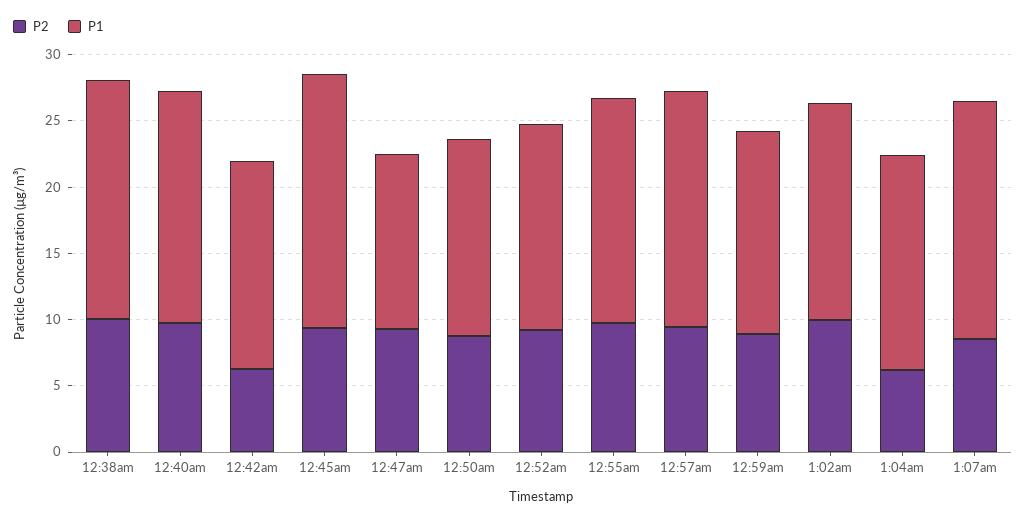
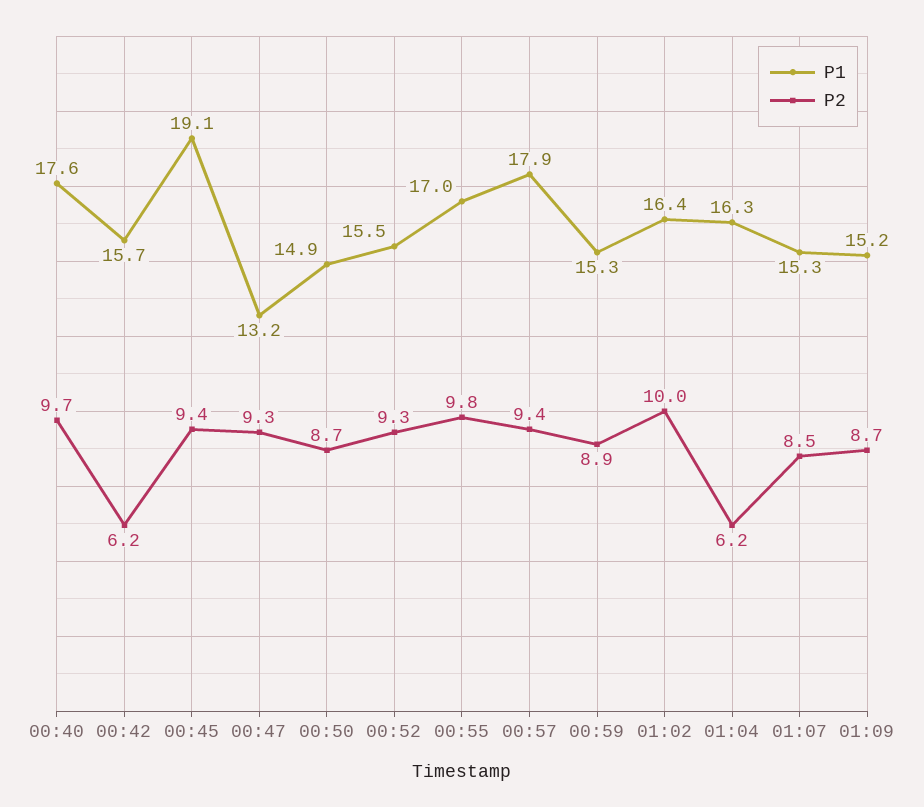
P2, 12:38am: 10 -> none
P1, 12:38am: 18 -> none
P1, 1:07am: 18 -> 15.3
P1, 01:09: none -> 15.2
P2, 01:09: none -> 8.7

